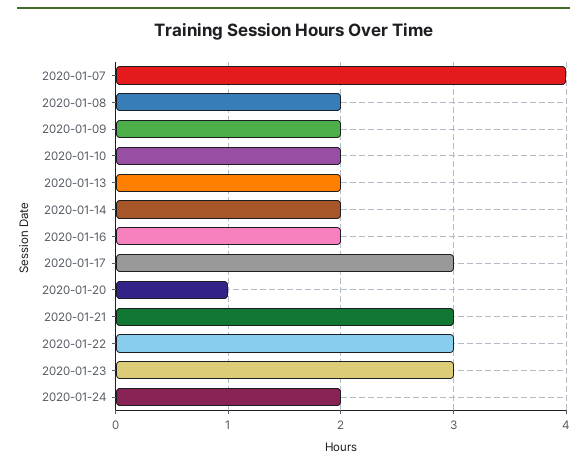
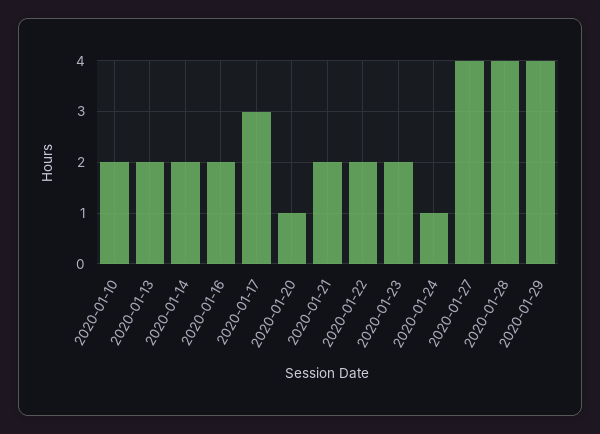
2020-01-07: 4 -> none
2020-01-08: 2 -> none
2020-01-09: 2 -> none
2020-01-21: 3 -> 2
2020-01-22: 3 -> 2
2020-01-23: 3 -> 2
2020-01-24: 2 -> 1
2020-01-27: none -> 4
2020-01-28: none -> 4
2020-01-29: none -> 4

